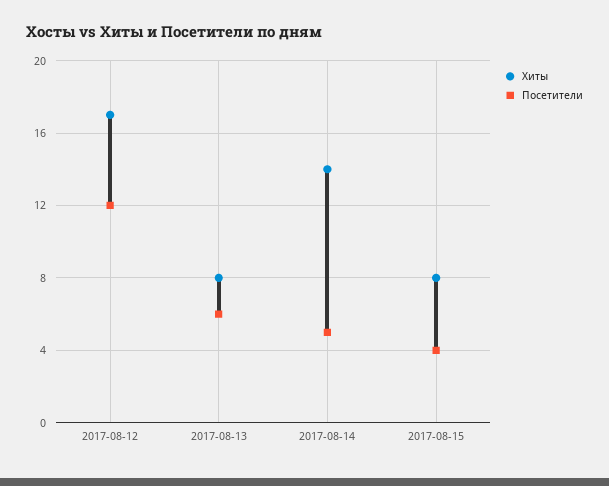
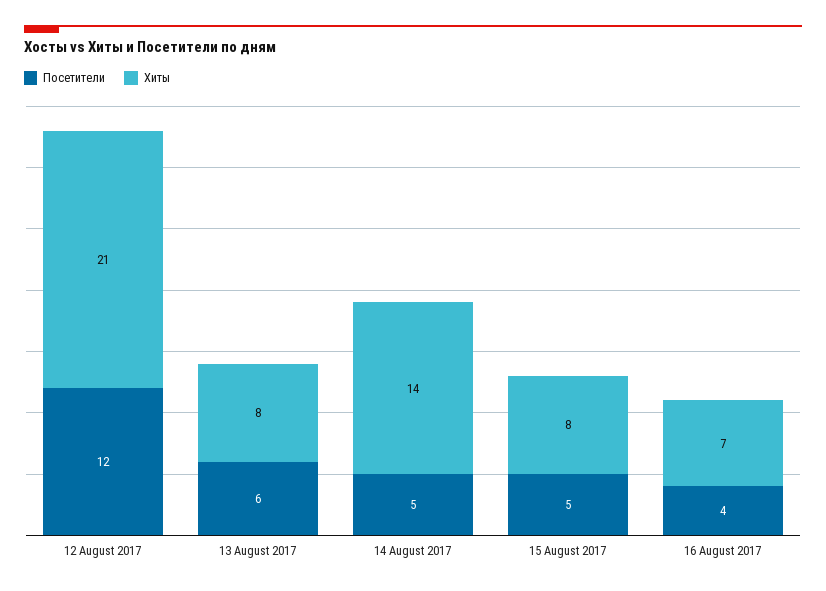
Хиты, 2017-08-12: 17 -> 21
Посетители, 2017-08-15: 4 -> 5
Посетители, 16 August 2017: none -> 4
Хиты, 16 August 2017: none -> 7

